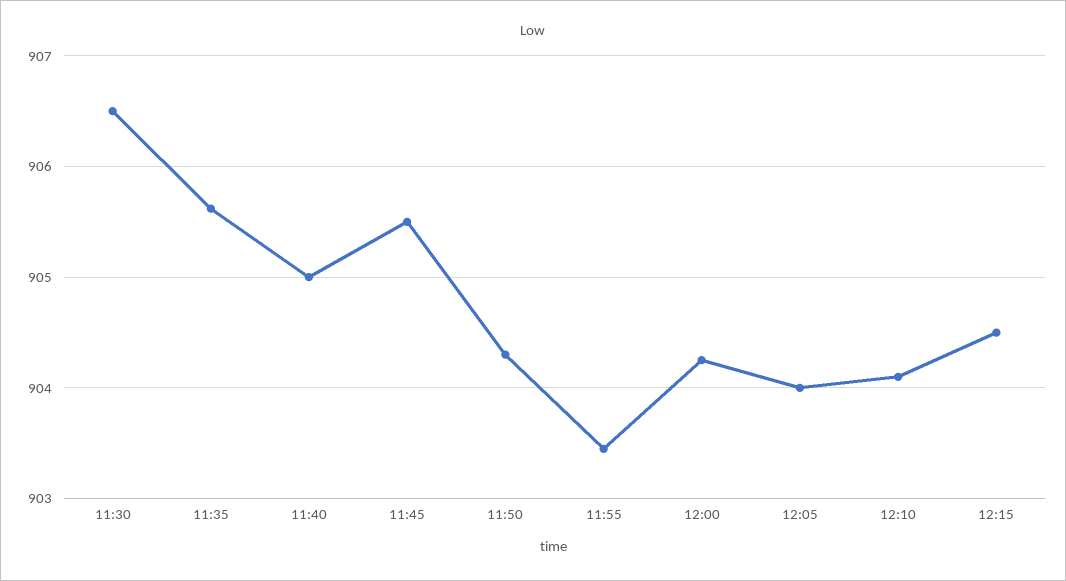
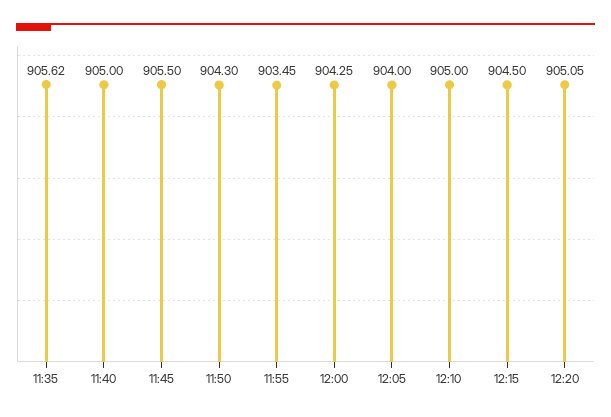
11:30: 906.5 -> none
12:10: 904.1 -> 905
12:20: none -> 905.05

